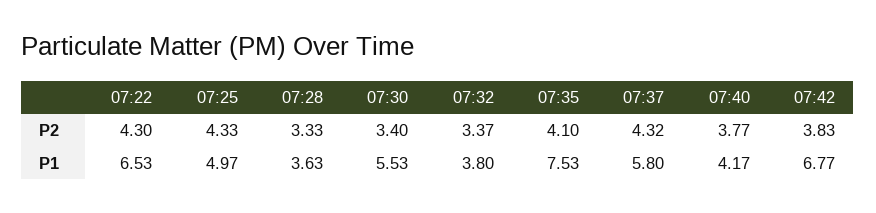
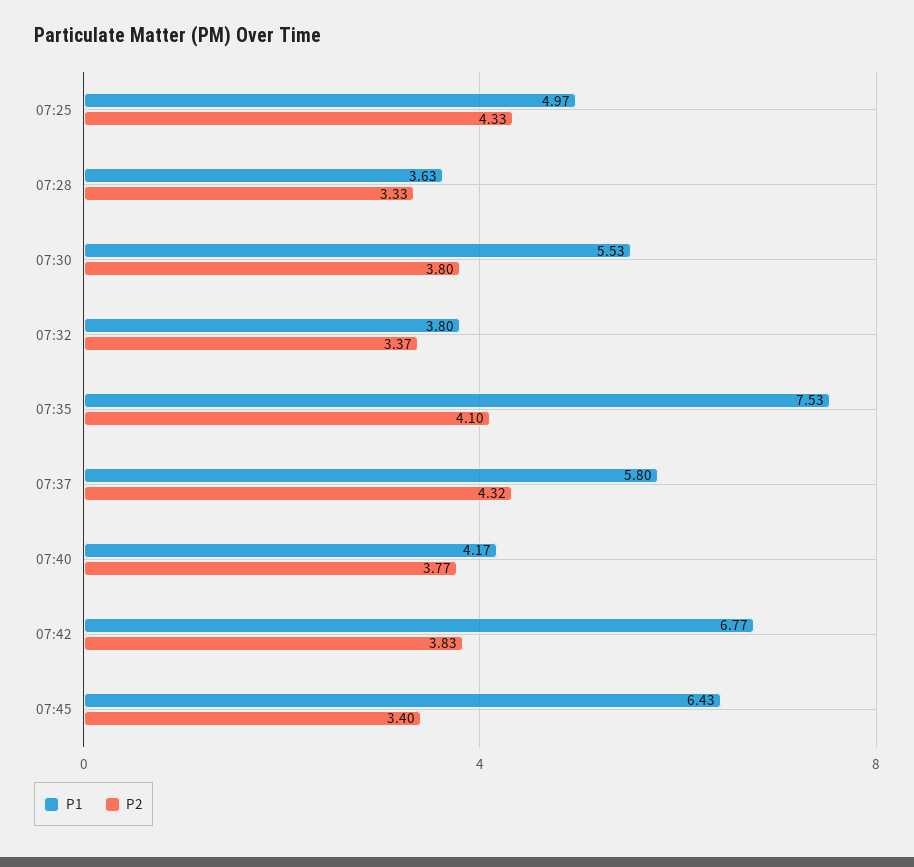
P2, 07:22: 4.3 -> none
P2, 07:30: 3.4 -> 3.8
P1, 07:22: 6.53 -> none
P1, 07:45: none -> 6.43
P2, 07:45: none -> 3.4

